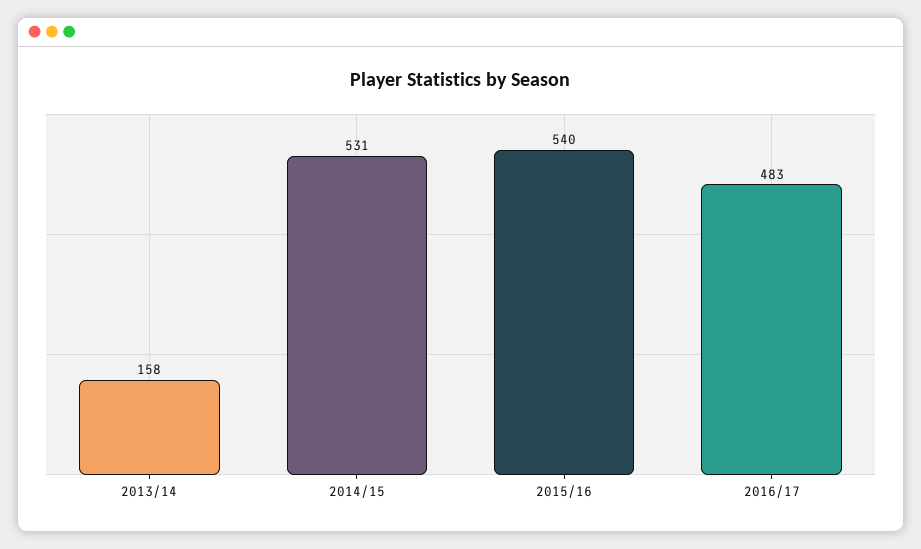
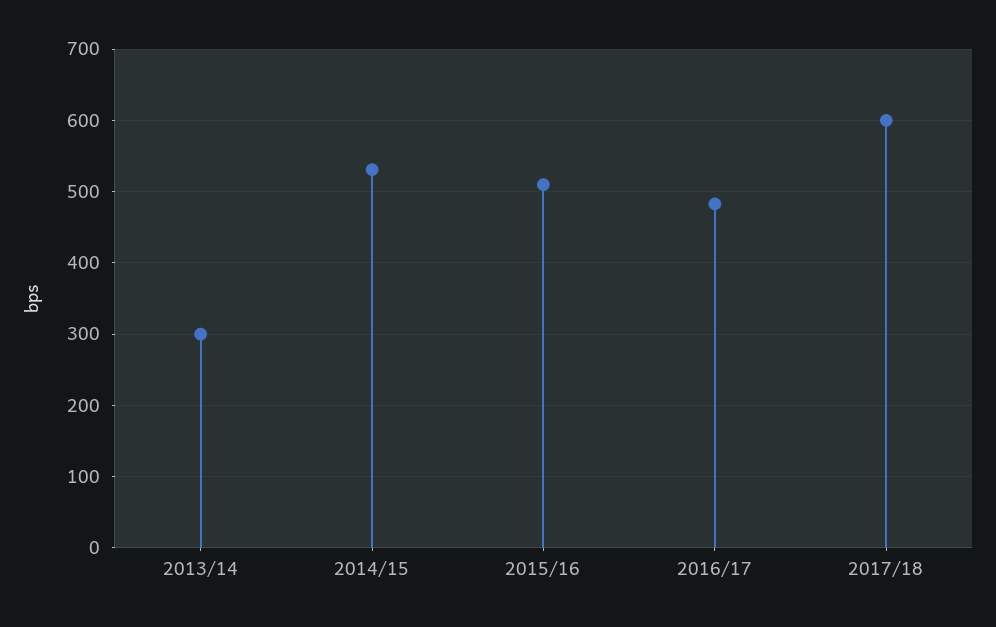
2013/14: 158 -> 300
2015/16: 540 -> 510
2017/18: none -> 600

